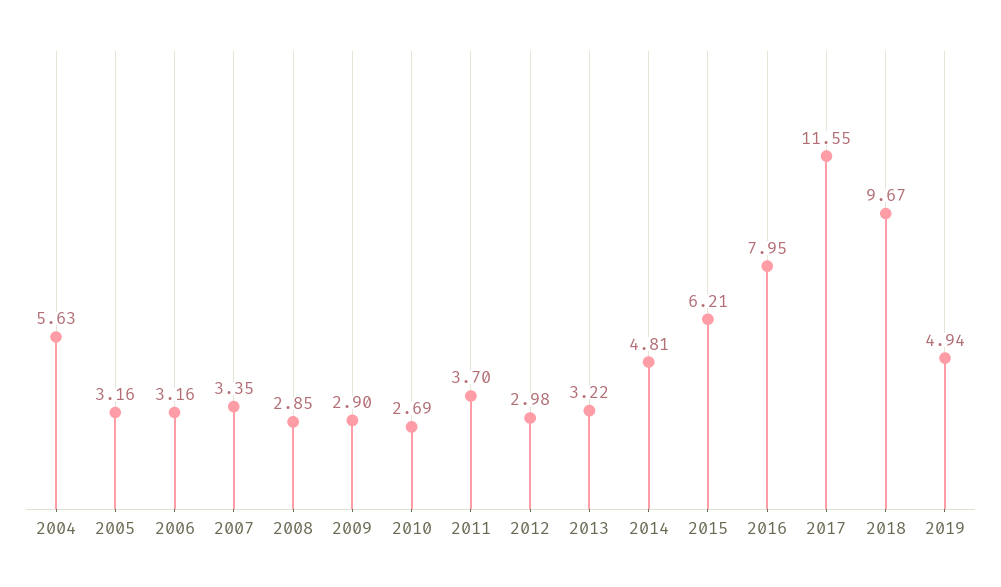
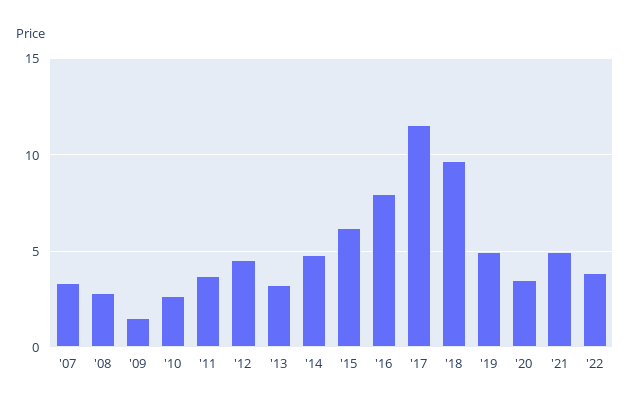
2004: 5.63 -> none
2005: 3.16 -> none
2006: 3.16 -> none
2009: 2.9 -> 1.5
2012: 2.98 -> 4.5
'20: none -> 3.5
'21: none -> 5
'22: none -> 4

